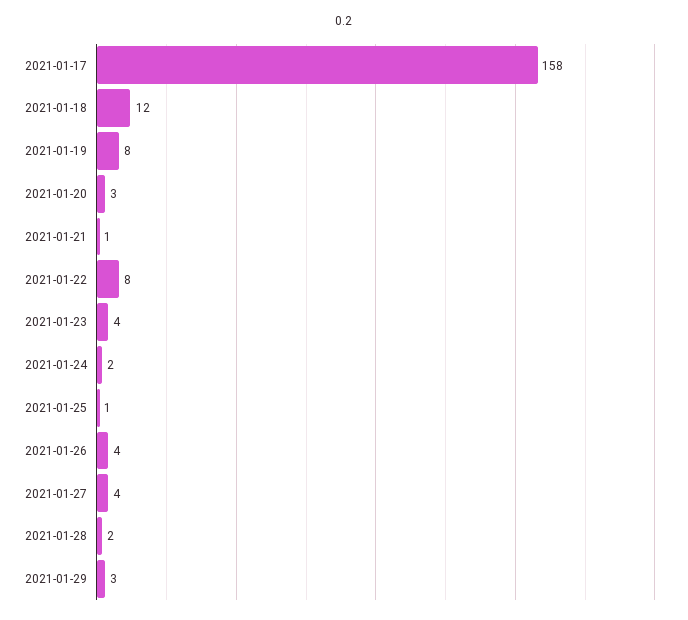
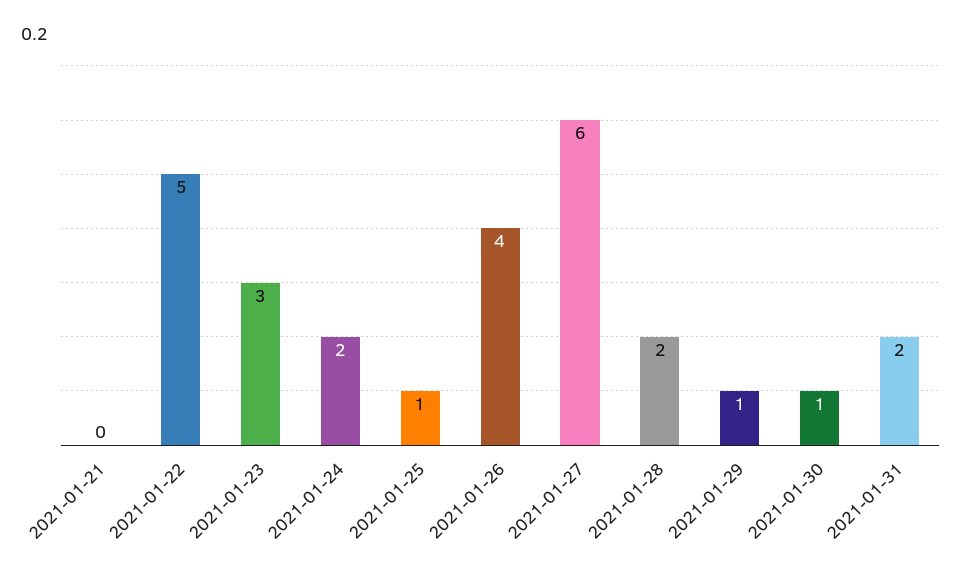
2021-01-17: 158 -> none
2021-01-18: 12 -> none
2021-01-19: 8 -> none
2021-01-20: 3 -> none
2021-01-21: 1 -> 0
2021-01-22: 8 -> 5
2021-01-23: 4 -> 3
2021-01-27: 4 -> 6
2021-01-29: 3 -> 1
2021-01-30: none -> 1
2021-01-31: none -> 2

